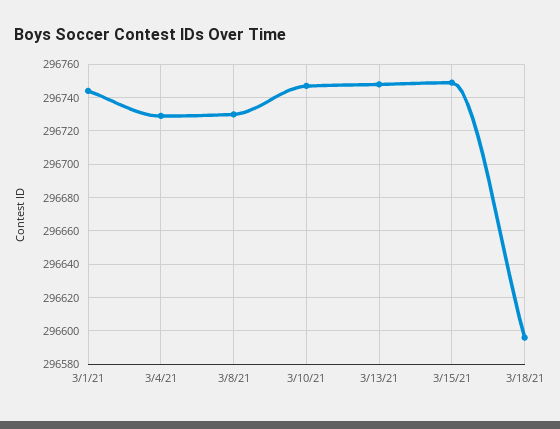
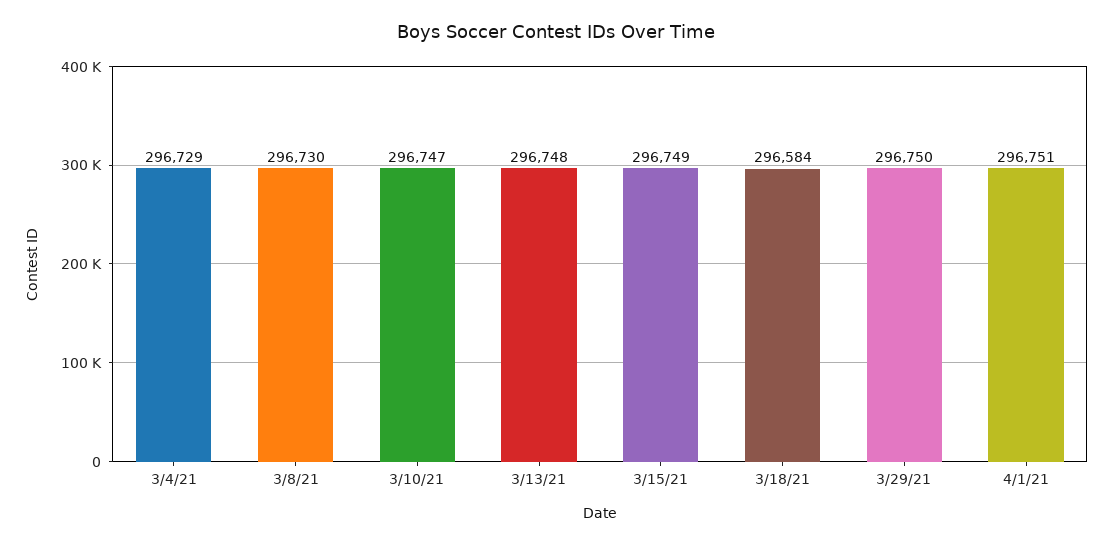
3/1/21: 296745 -> none
3/18/21: 296595 -> 296584
3/29/21: none -> 296750
4/1/21: none -> 296751

